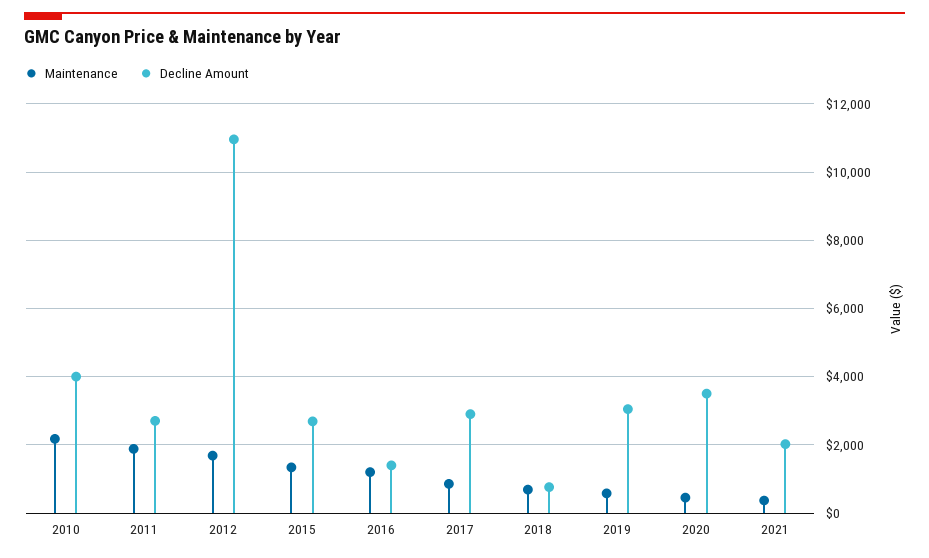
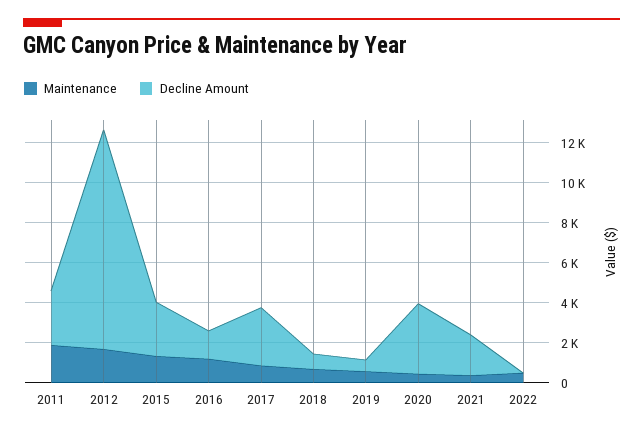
Maintenance, 2010: 2200 -> none
Decline Amount, 2010: 4000 -> none
Decline Amount, 2019: 3000 -> 500
Maintenance, 2022: none -> 500
Decline Amount, 2022: none -> 0

